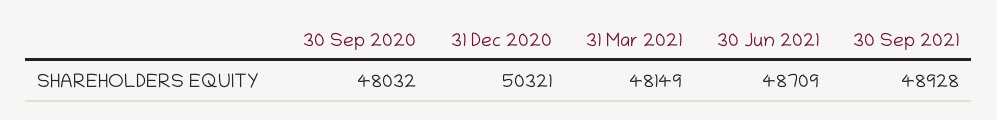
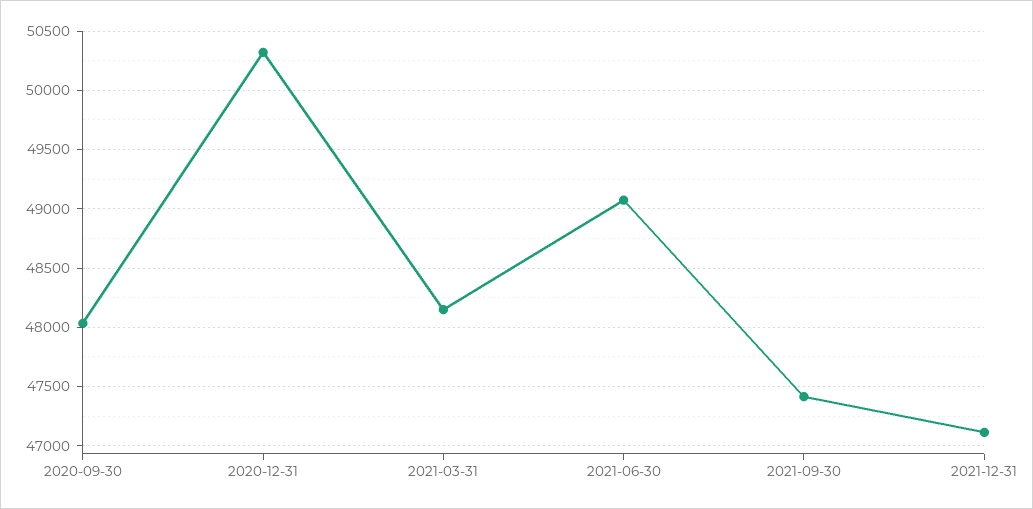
30 Jun 2021: 48709 -> 49100
30 Sep 2021: 48928 -> 47400
2021-12-31: none -> 47100

